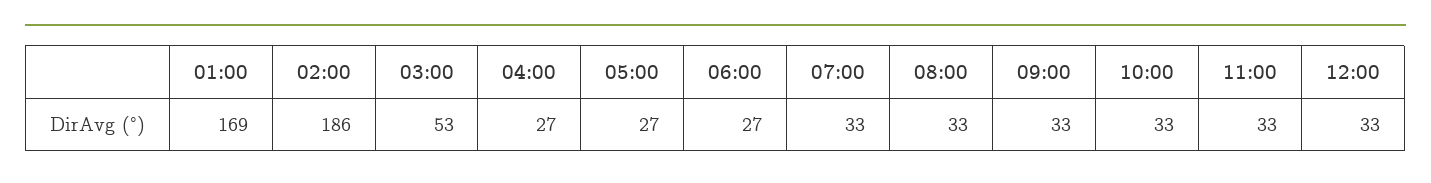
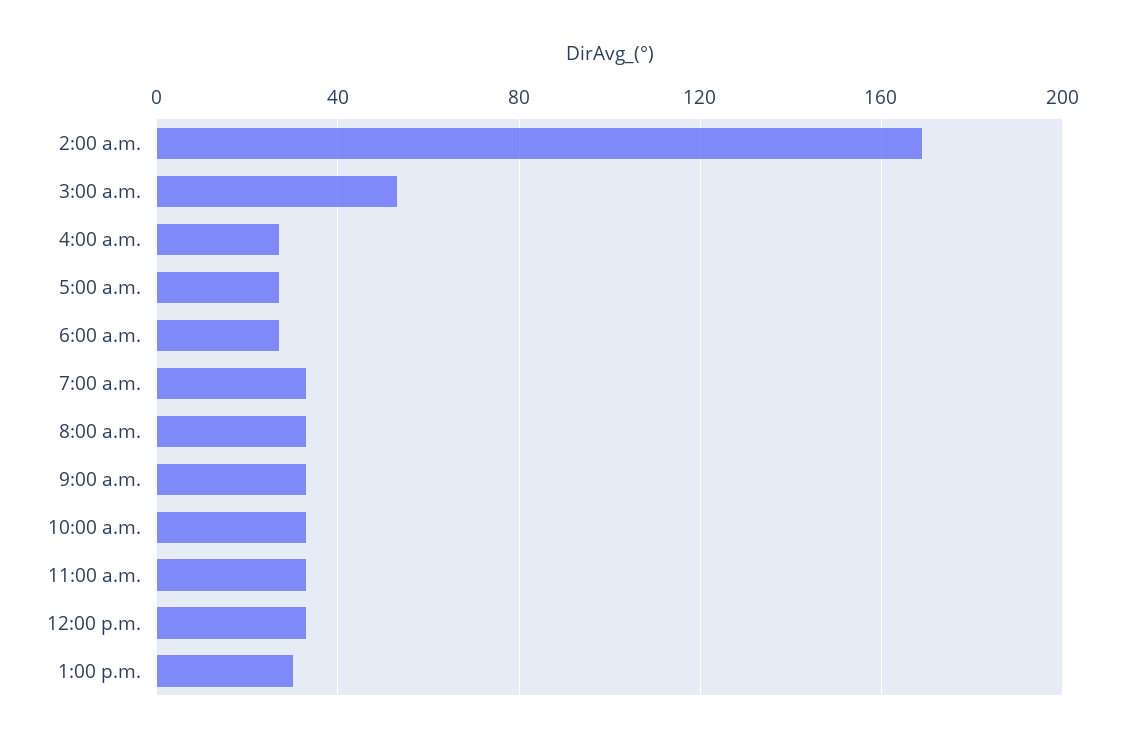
01:00: 169 -> none
02:00: 186 -> 170
1:00 p.m.: none -> 30

